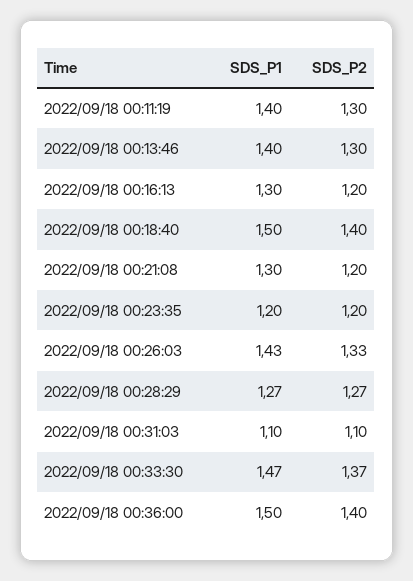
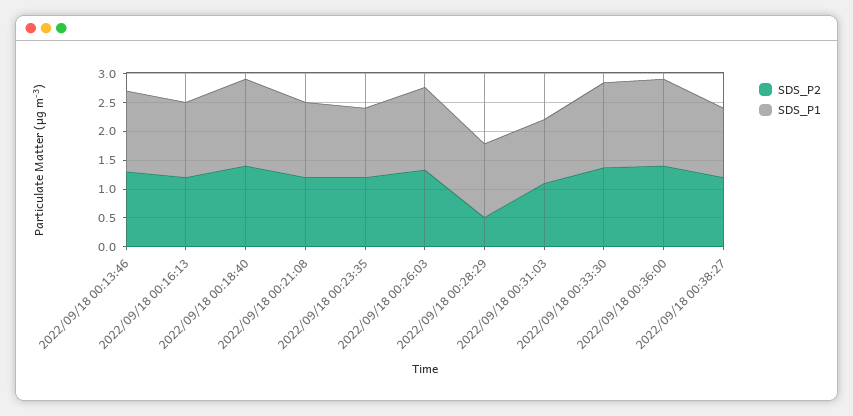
SDS_P1, 2022/09/18 00:11:19: 1.4 -> none
SDS_P2, 2022/09/18 00:11:19: 1.3 -> none
SDS_P2, 2022/09/18 00:28:29: 1.27 -> 0.5
SDS_P2, 2022/09/18 00:38:27: none -> 1.25
SDS_P1, 2022/09/18 00:38:27: none -> 1.25

